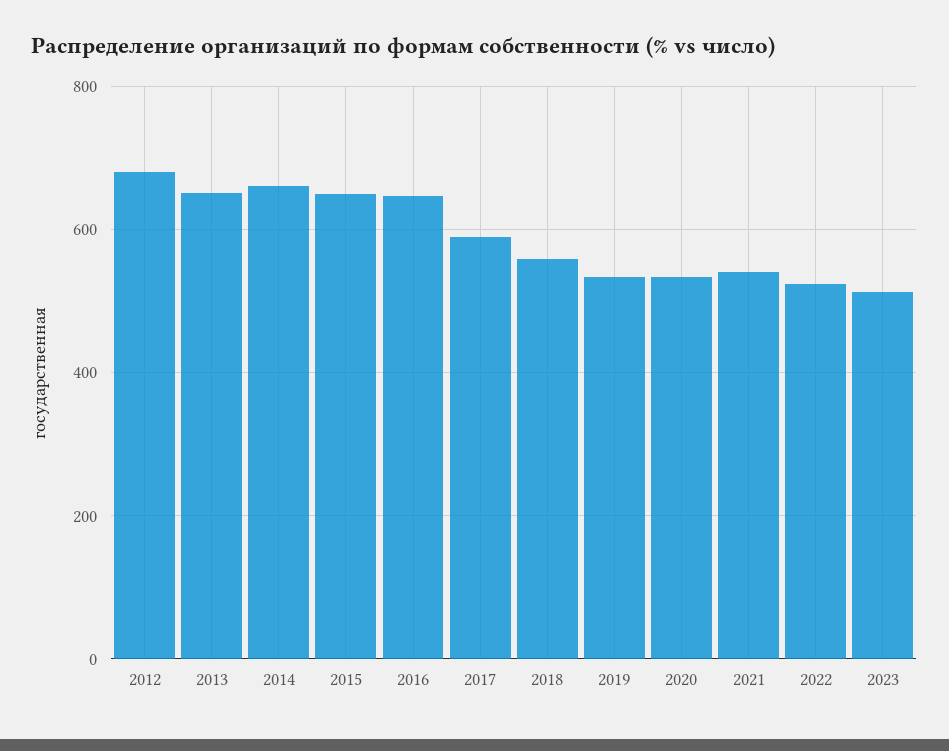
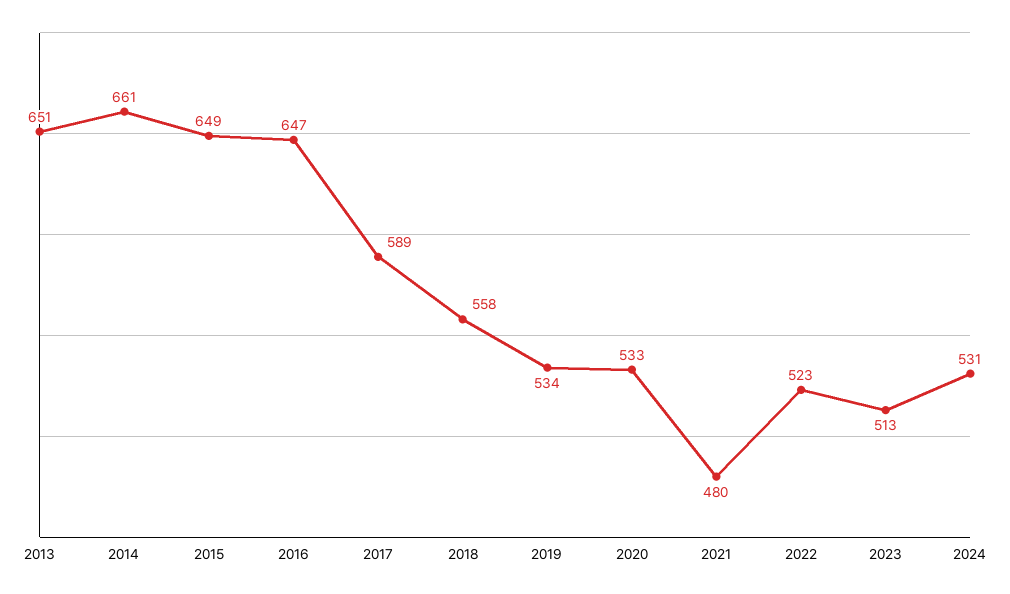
2012: 680 -> none
2021: 540 -> 480
2024: none -> 531

